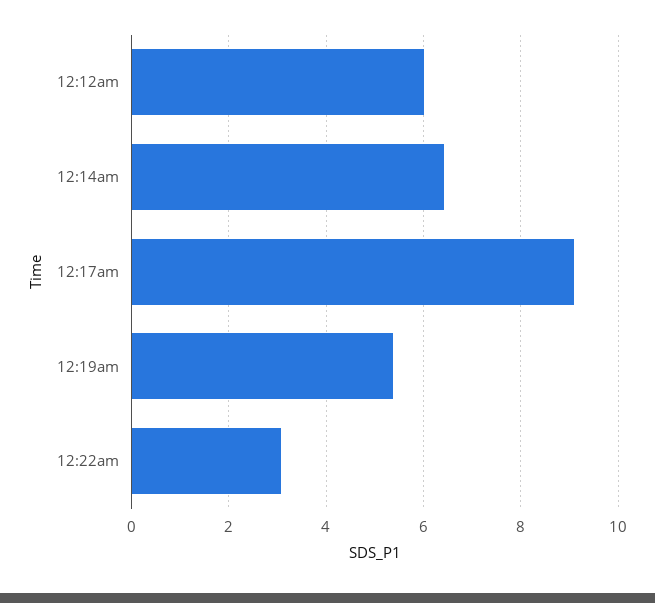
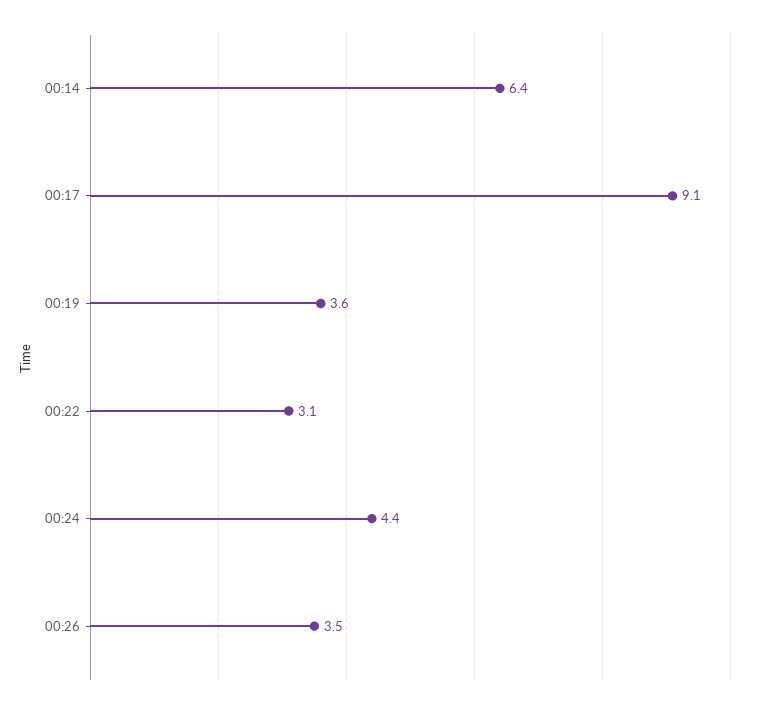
12:12am: 6 -> none
12:19am: 5.4 -> 3.6
00:24: none -> 4.4
00:26: none -> 3.5

